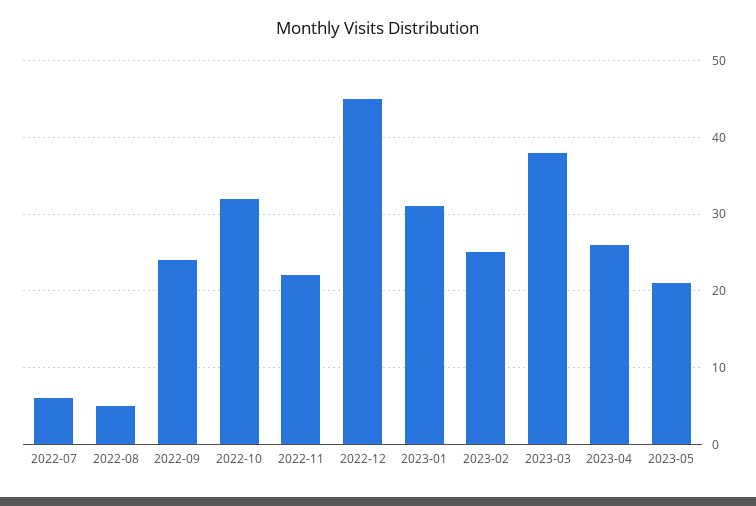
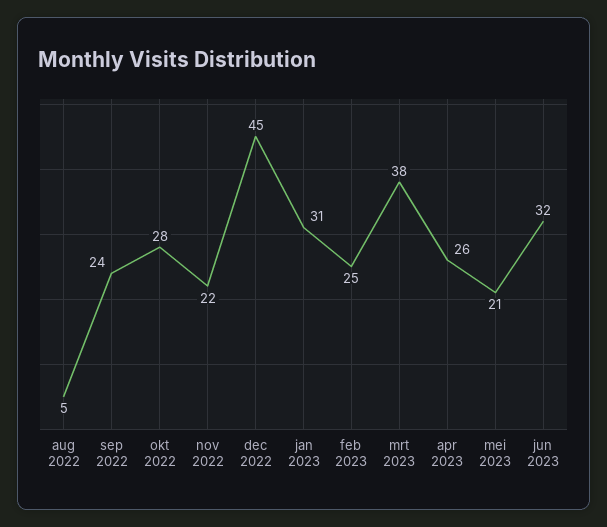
2022-07: 6 -> none
2022-10: 32 -> 28
jun 2023: none -> 32

